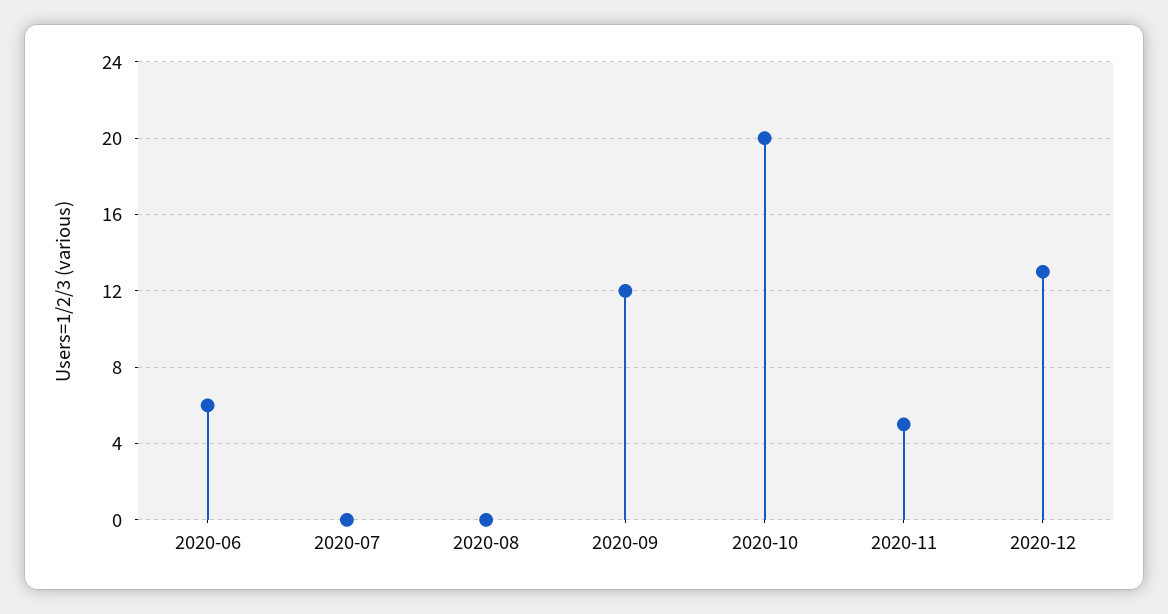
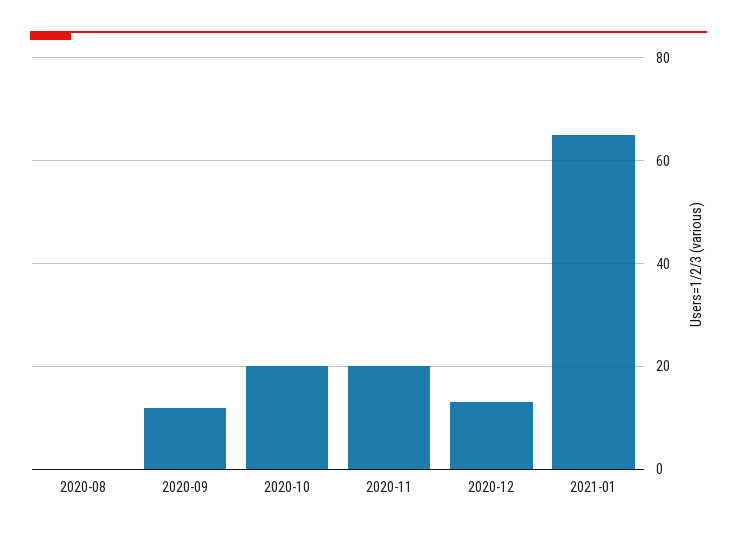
2020-06: 6 -> none
2020-07: 0 -> none
2020-11: 5 -> 20
2021-01: none -> 65

